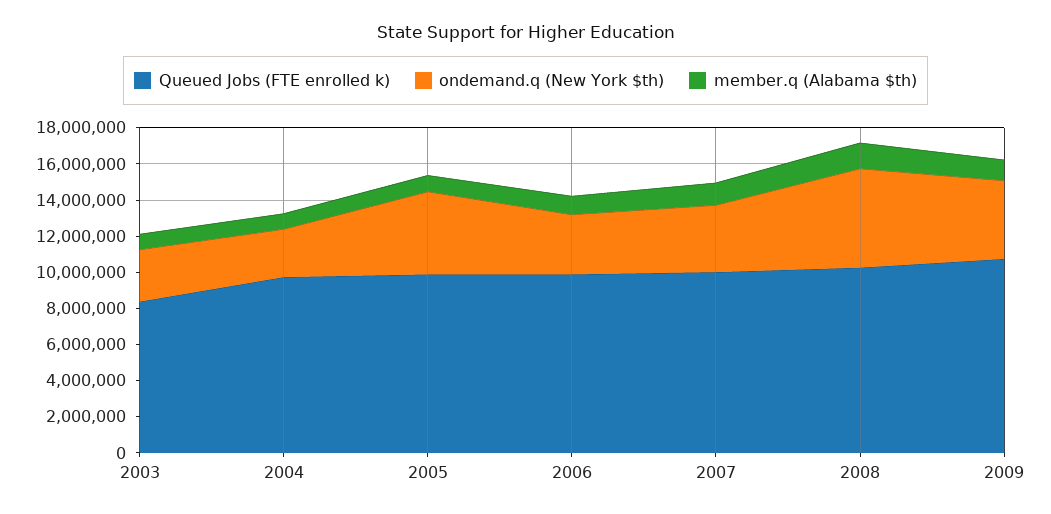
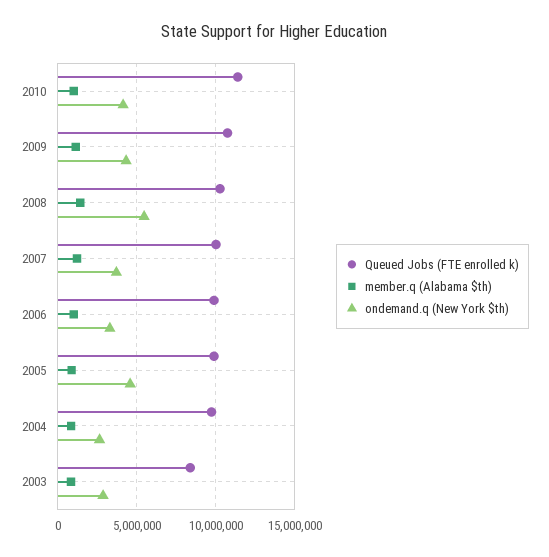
Queued Jobs (FTE enrolled k), 2010: none -> 11500000
member.q (Alabama $th), 2010: none -> 1000000
ondemand.q (New York $th), 2010: none -> 4000000

